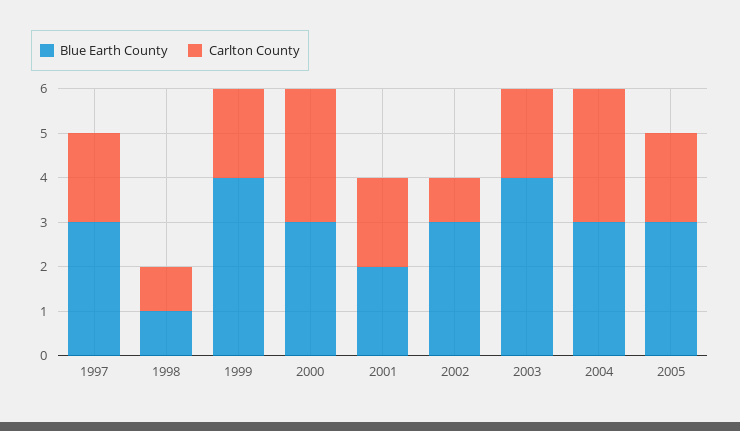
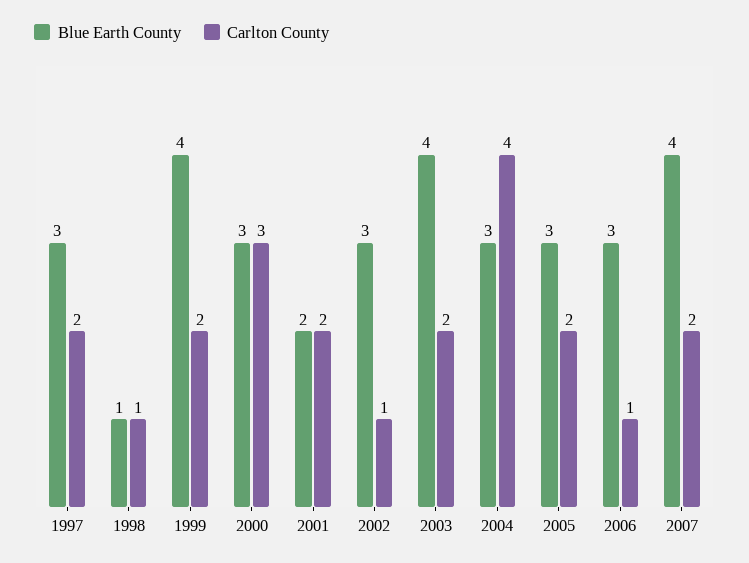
Carlton County, 2004: 3 -> 4
Blue Earth County, 2006: none -> 3
Carlton County, 2006: none -> 1
Blue Earth County, 2007: none -> 4
Carlton County, 2007: none -> 2

